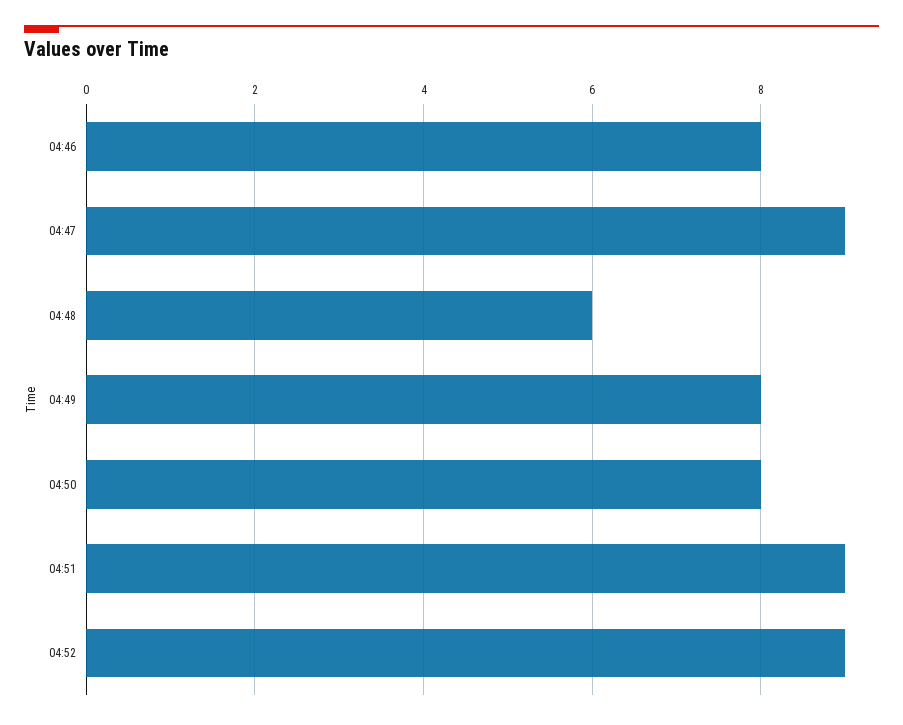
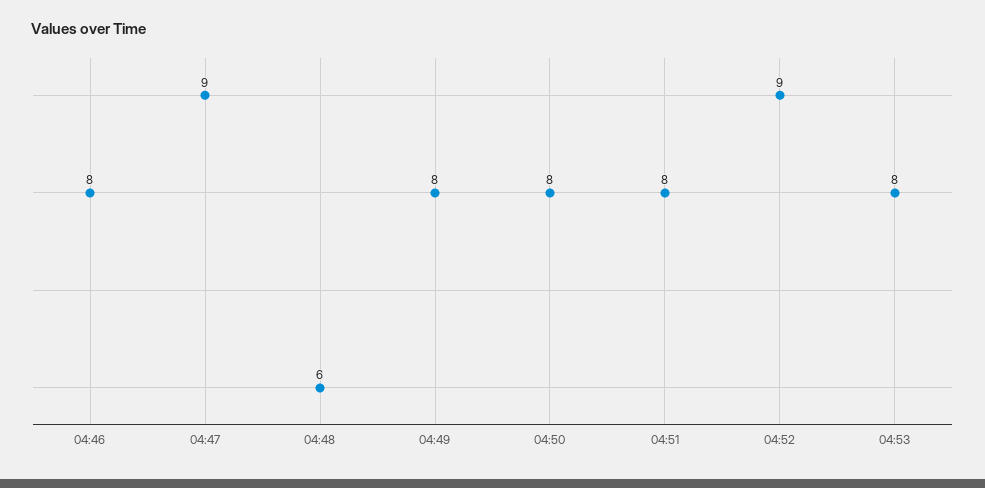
04:51: 9 -> 8
04:53: none -> 8

